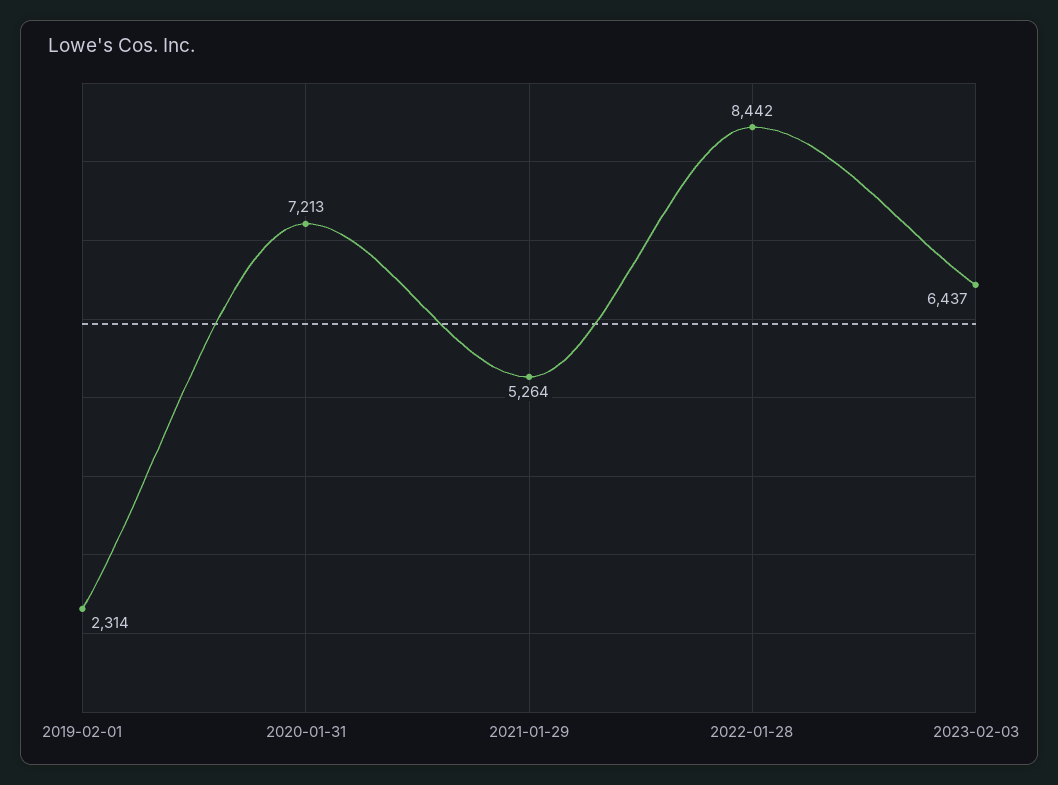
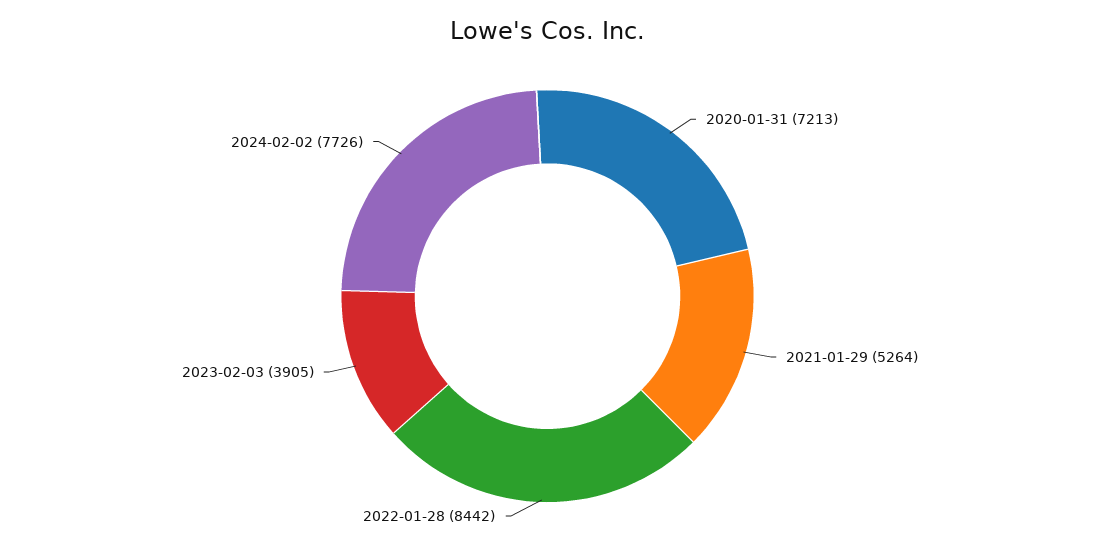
2019-02-01: 2314 -> none
2023-02-03: 6437 -> 3905
2024-02-02: none -> 7726

